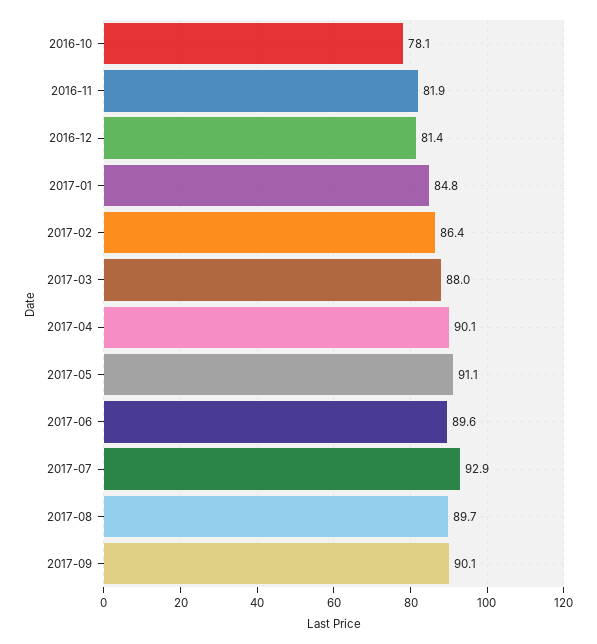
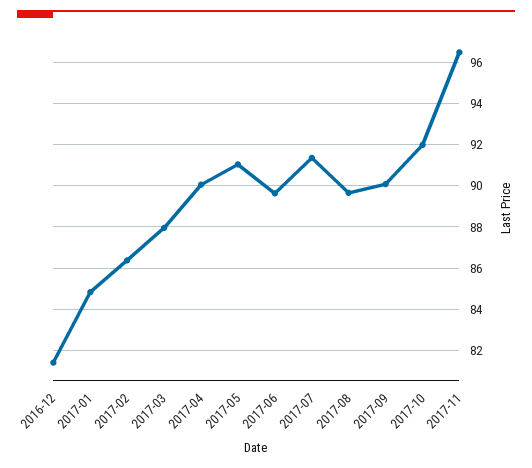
2016-10: 78.1 -> none
2016-11: 81.9 -> none
2017-07: 92.9 -> 91.5
2017-10: none -> 92
2017-11: none -> 96.5

